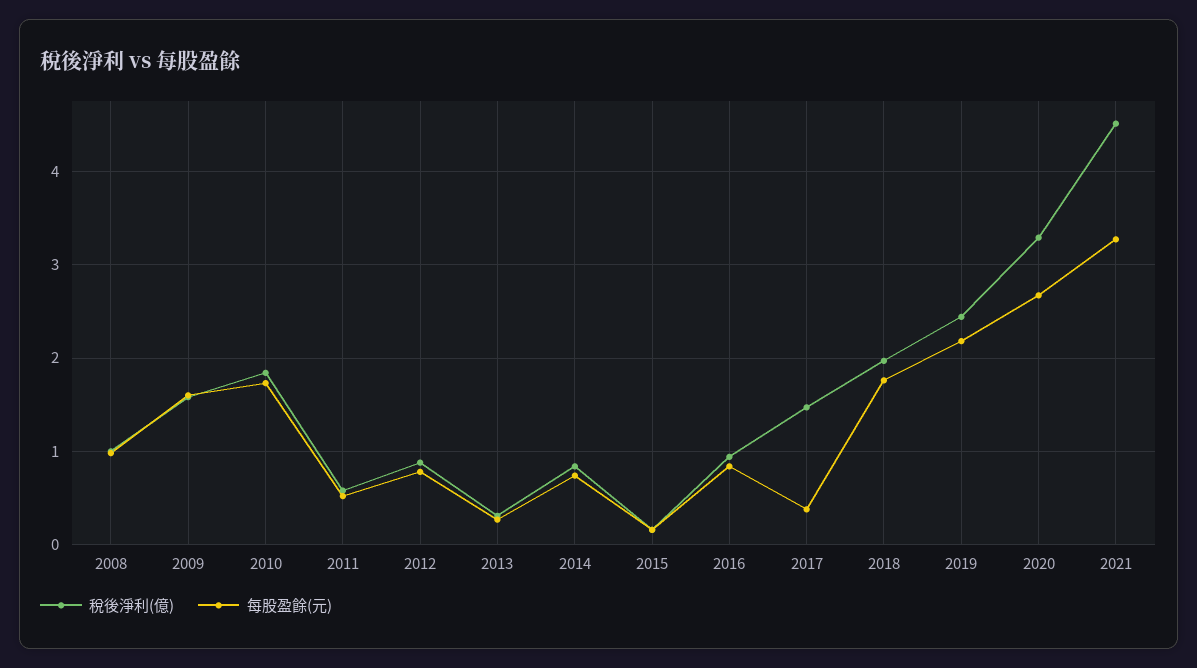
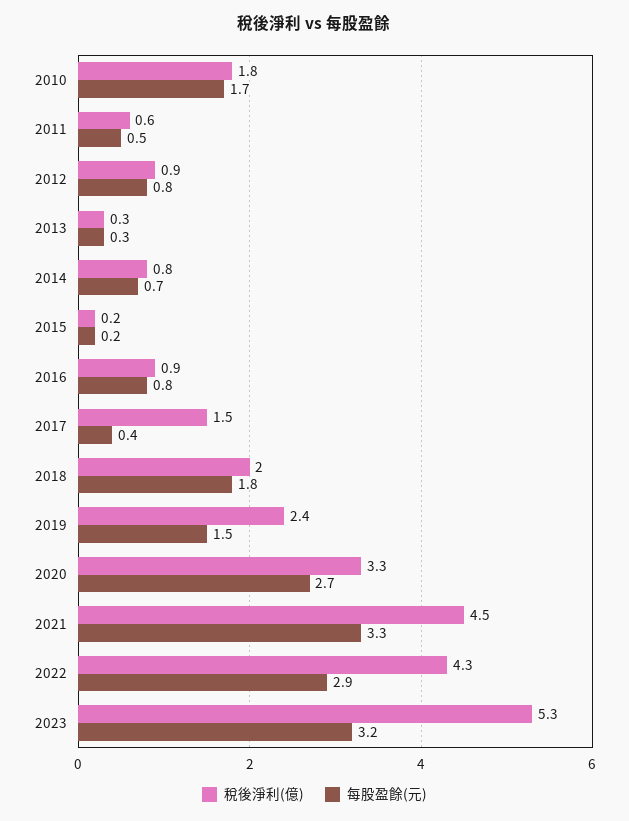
稅後淨利(億), 2008: 1 -> none
每股盈餘(元), 2008: 1 -> none
稅後淨利(億), 2009: 1.6 -> none
每股盈餘(元), 2009: 1.6 -> none
每股盈餘(元), 2019: 2.2 -> 1.5
稅後淨利(億), 2022: none -> 4.3
每股盈餘(元), 2022: none -> 2.9
稅後淨利(億), 2023: none -> 5.3
每股盈餘(元), 2023: none -> 3.2

